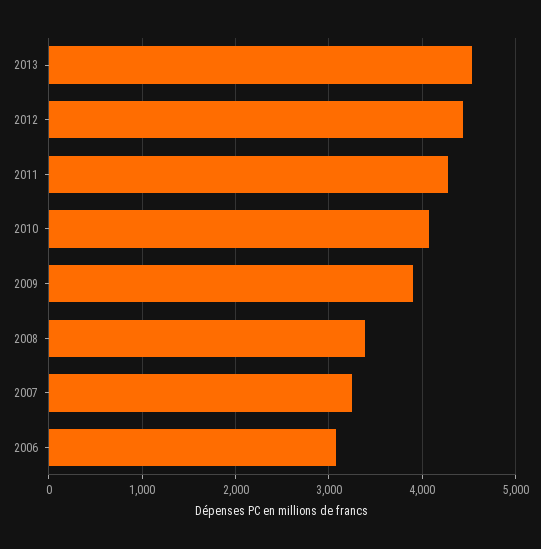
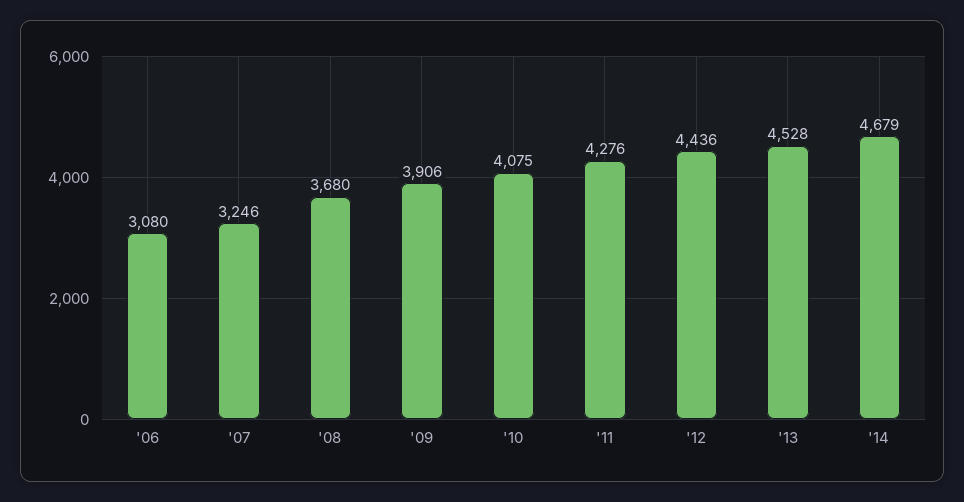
2008: 3400 -> 3680
'14: none -> 4679

